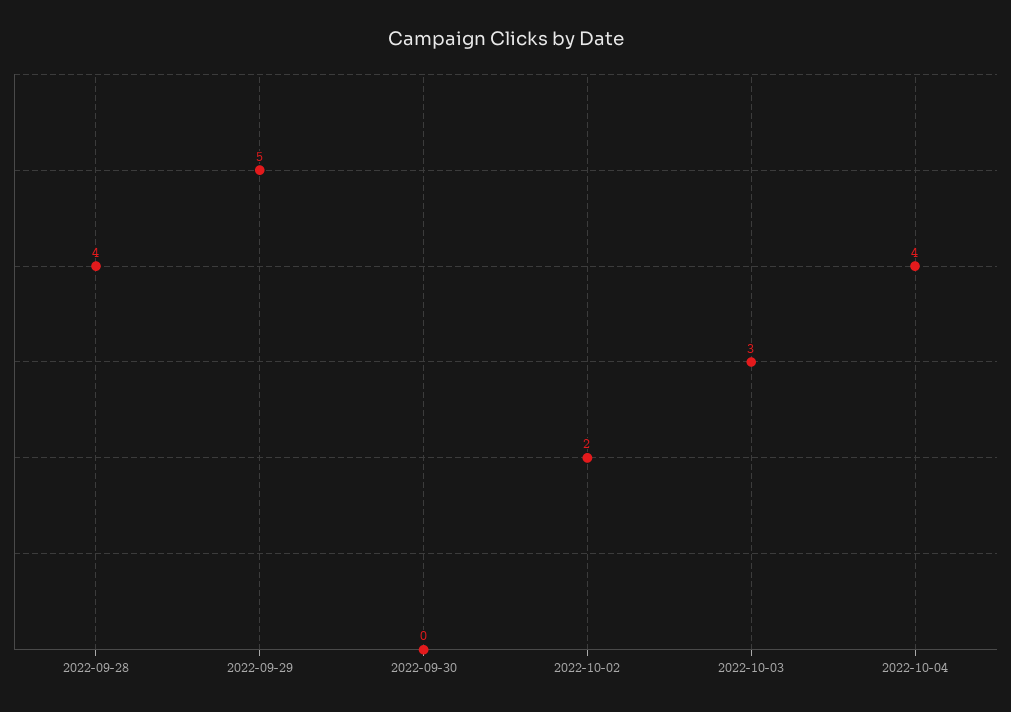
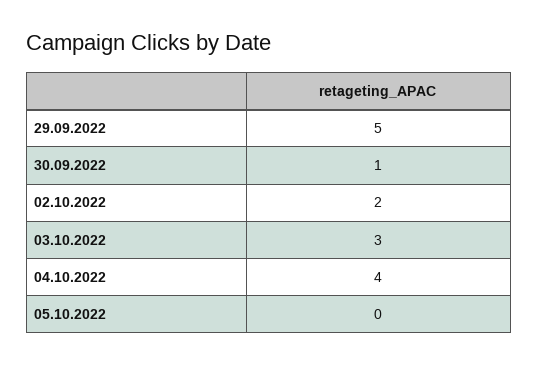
2022-09-28: 4 -> none
2022-09-30: 0 -> 1
05.10.2022: none -> 0

